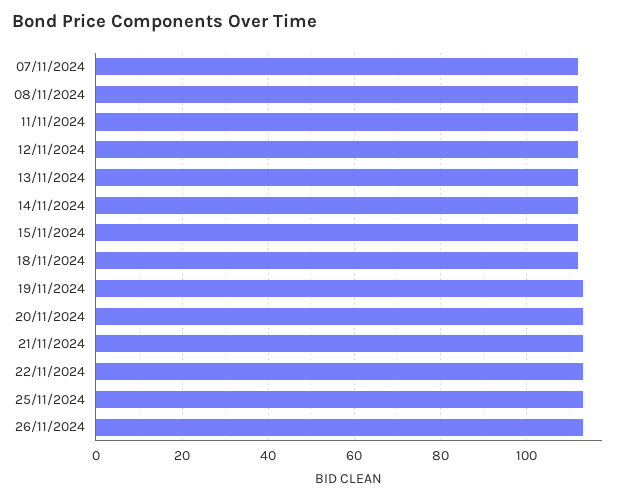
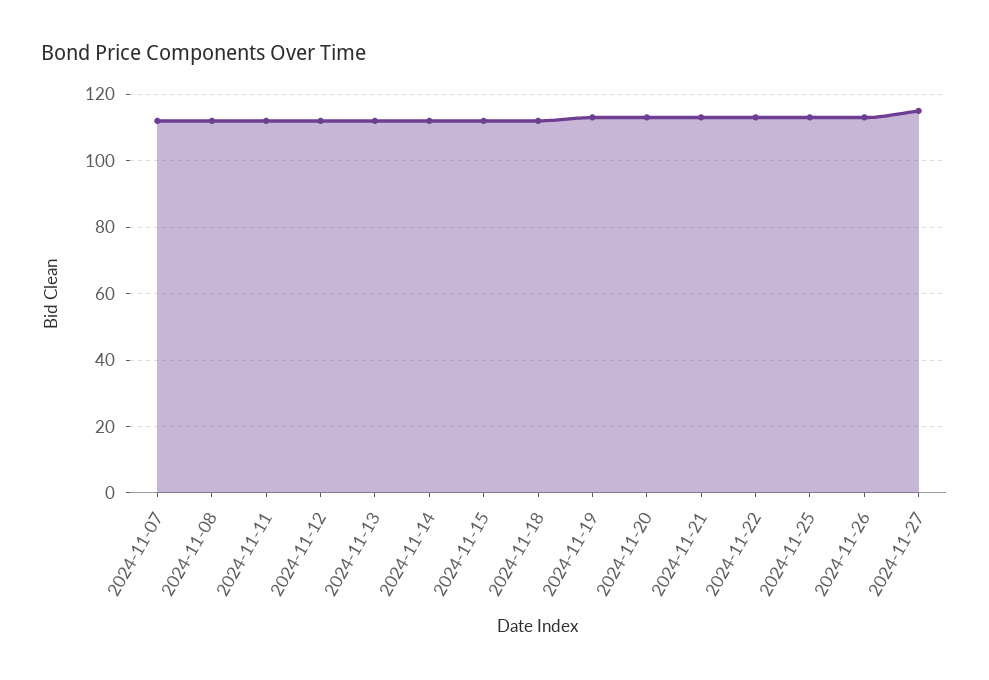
2024-11-27: none -> 115

